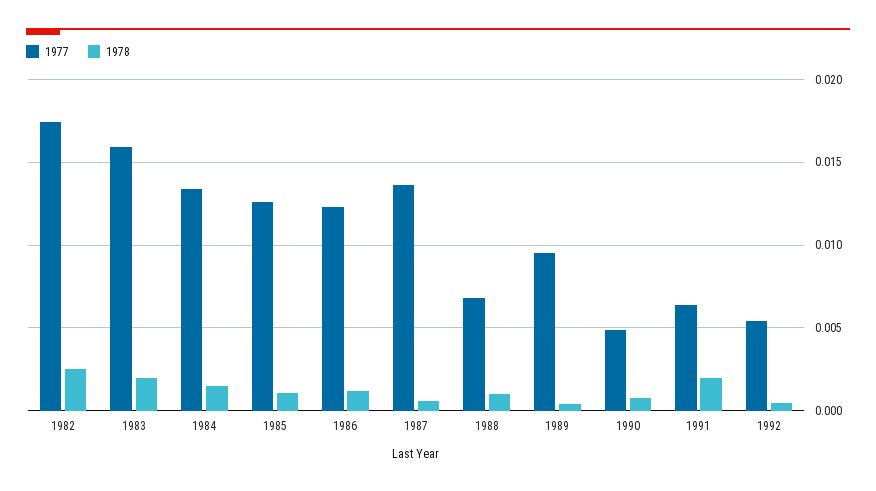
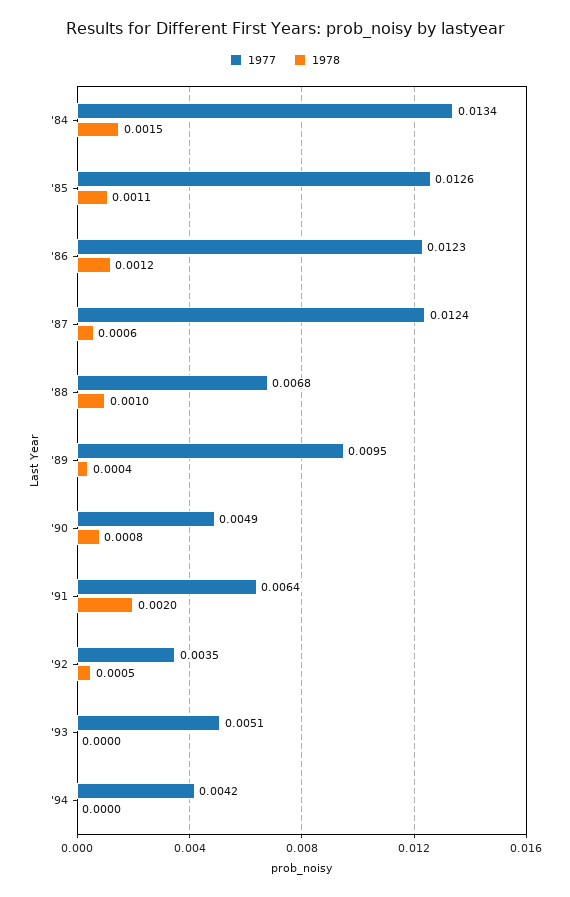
1977, 1982: 0.0175 -> none
1978, 1982: 0.0025 -> none
1977, 1983: 0.016 -> none
1978, 1983: 0.002 -> none
1977, 1987: 0.0135 -> 0.0124
1977, 1992: 0.0055 -> 0.0035
1977, '93: none -> 0.0051
1978, '93: none -> 0
1977, '94: none -> 0.0042
1978, '94: none -> 0

